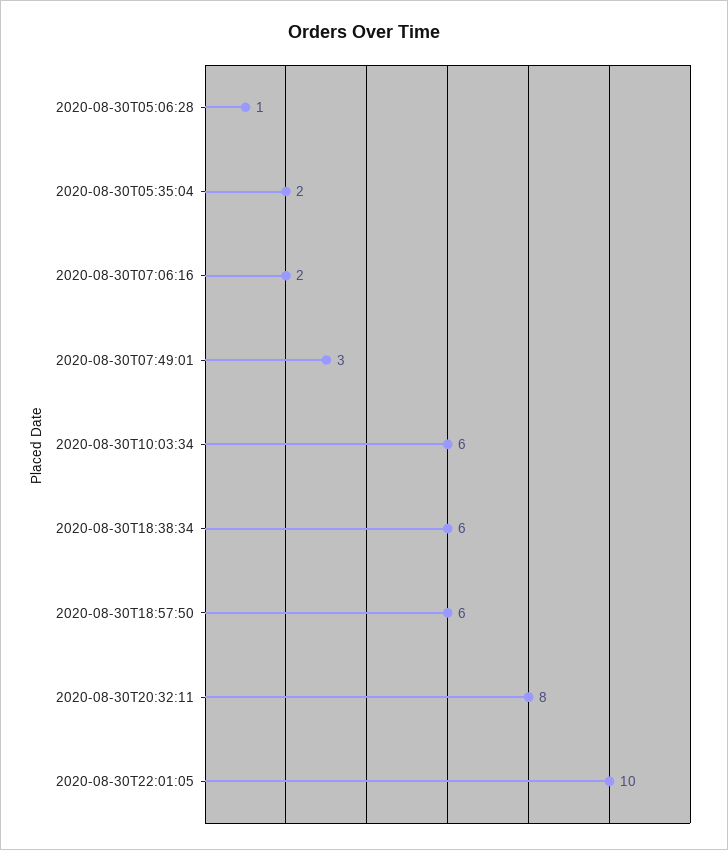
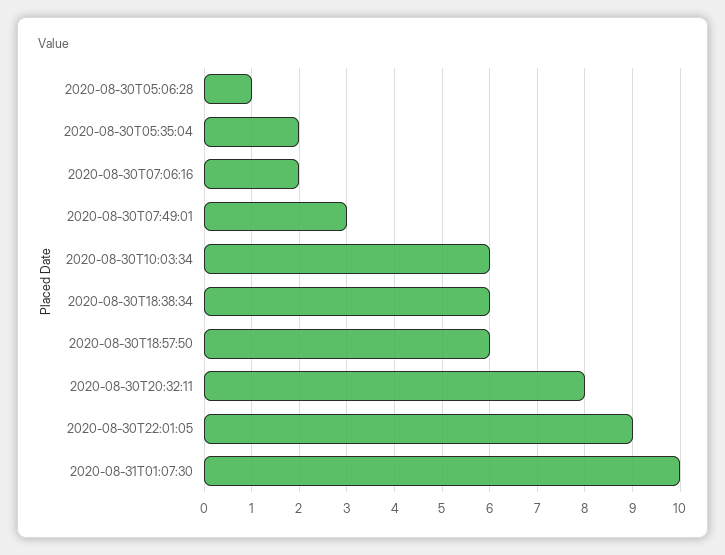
2020-08-30T22:01:05: 10 -> 9
2020-08-31T01:07:30: none -> 10

